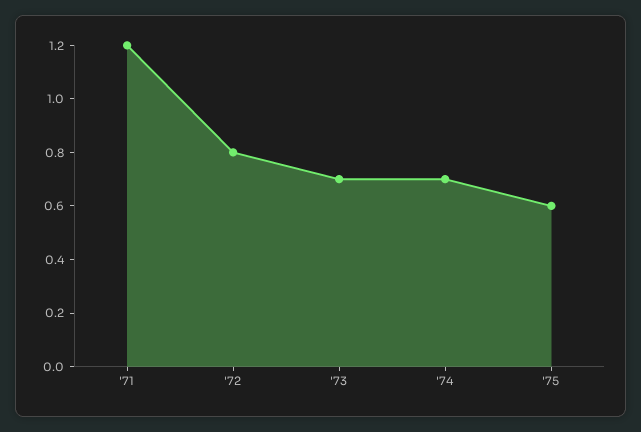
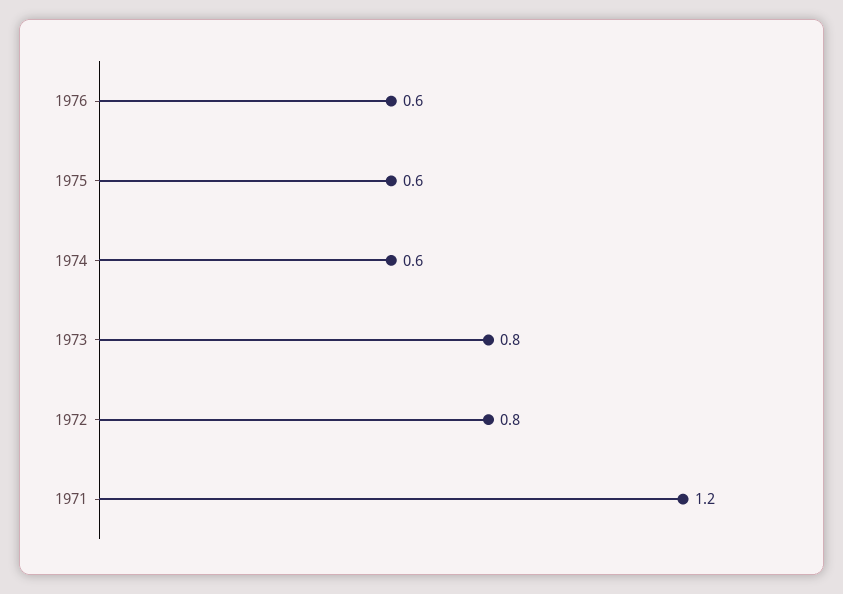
'73: 0.7 -> 0.8
'74: 0.7 -> 0.6
1976: none -> 0.6

